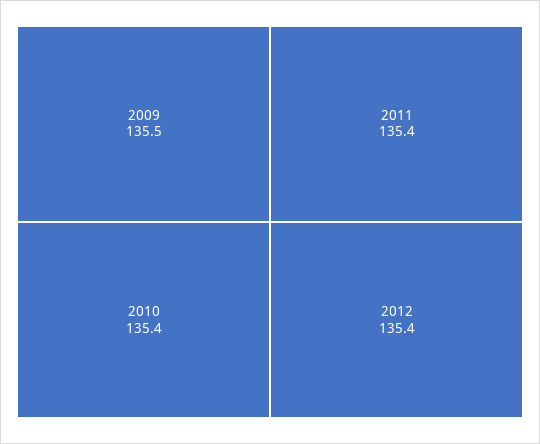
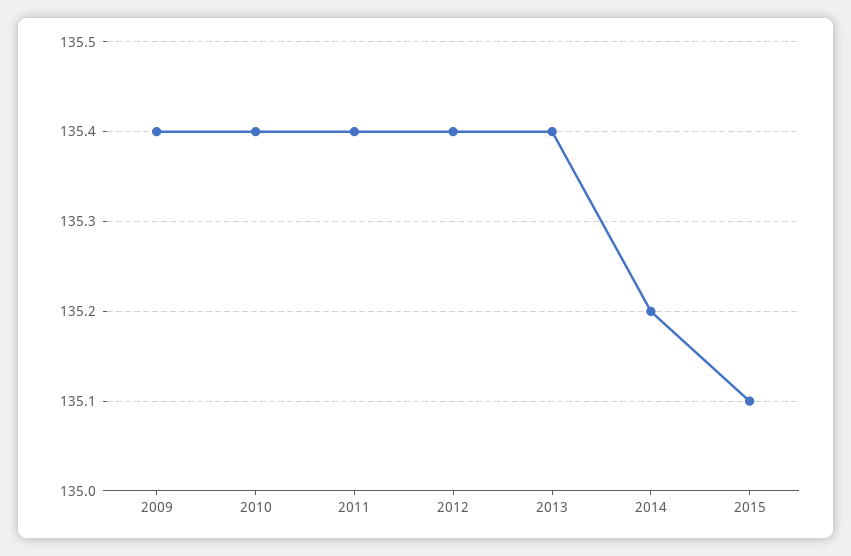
2009: 135.5 -> 135.4
2013: none -> 135.4
2014: none -> 135.2
2015: none -> 135.1

